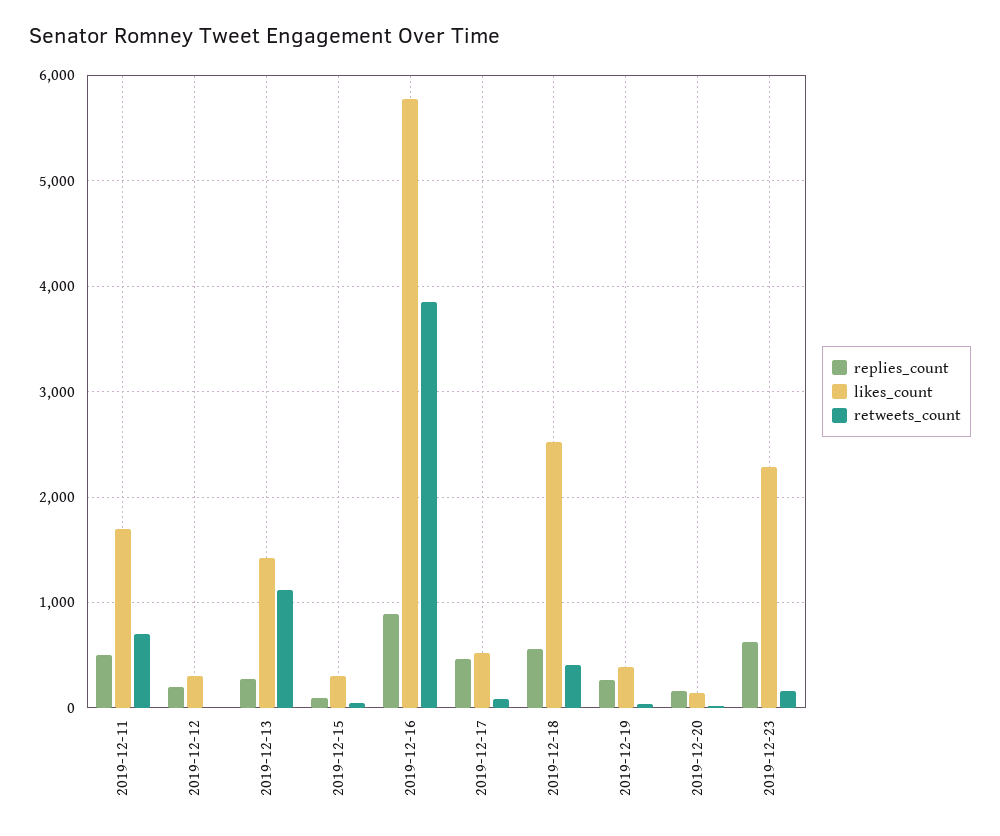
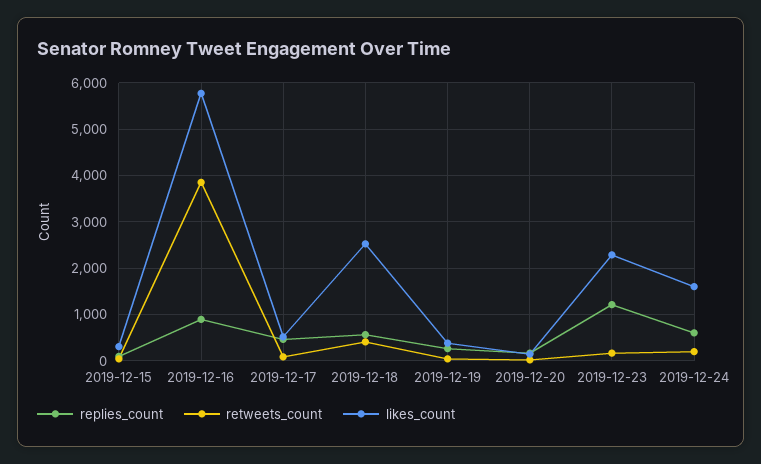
replies_count, 2019-12-11: 500 -> none
likes_count, 2019-12-11: 1700 -> none
retweets_count, 2019-12-11: 700 -> none
replies_count, 2019-12-12: 200 -> none
likes_count, 2019-12-12: 300 -> none
retweets_count, 2019-12-12: 0 -> none
replies_count, 2019-12-13: 300 -> none
likes_count, 2019-12-13: 1400 -> none
retweets_count, 2019-12-13: 1100 -> none
replies_count, 2019-12-23: 600 -> 1200
replies_count, 2019-12-24: none -> 600
retweets_count, 2019-12-24: none -> 200
likes_count, 2019-12-24: none -> 1600

